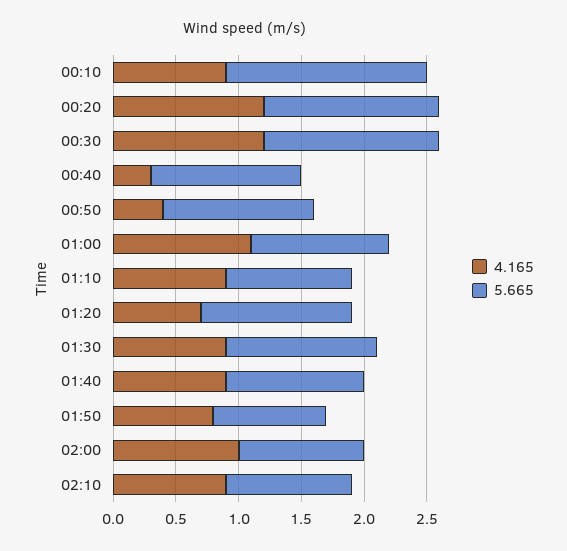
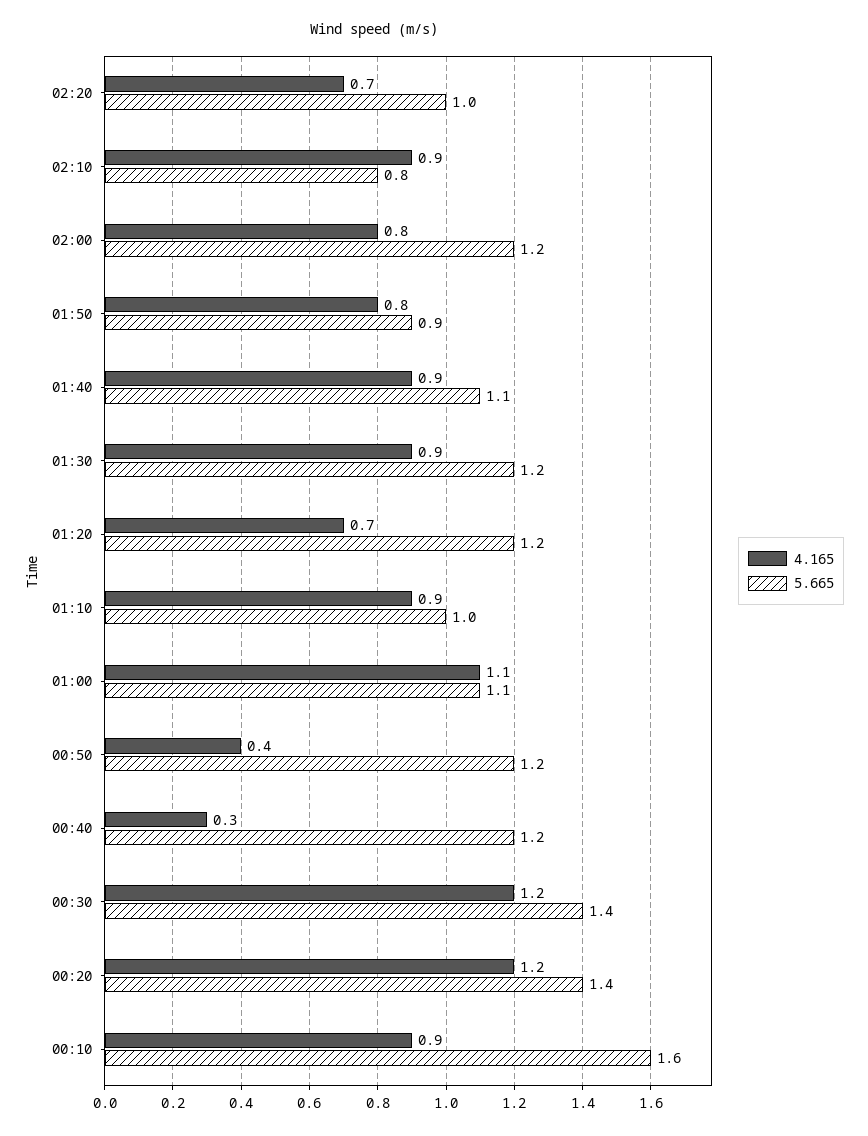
4.165, 02:00: 1 -> 0.8
5.665, 02:00: 1 -> 1.2
5.665, 02:10: 1 -> 0.8
4.165, 02:20: none -> 0.7
5.665, 02:20: none -> 1

